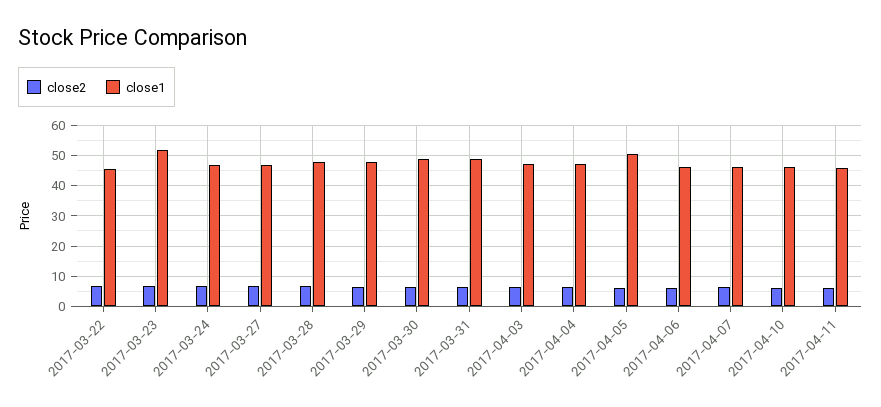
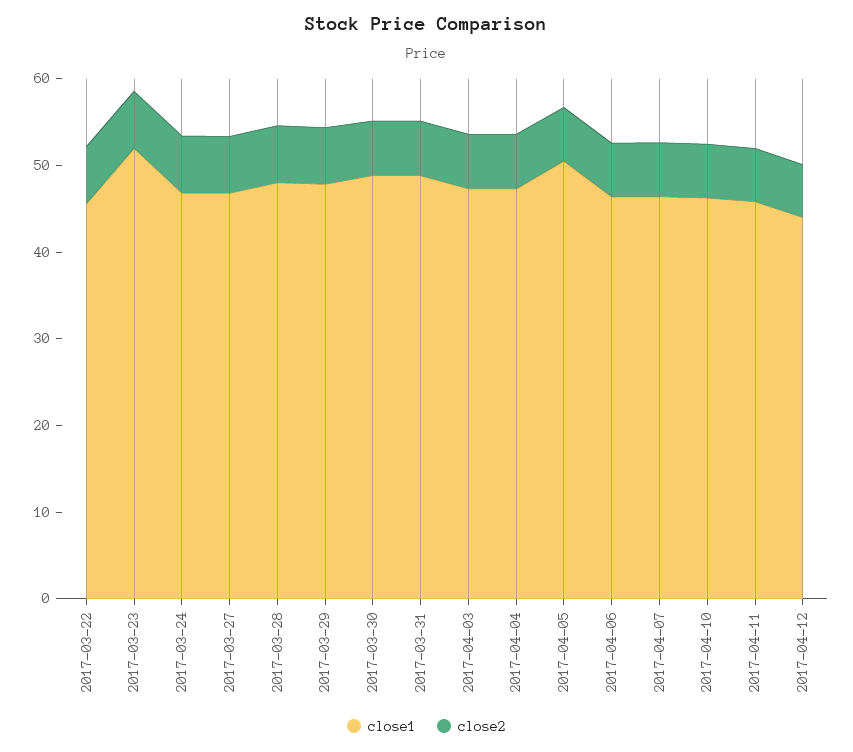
close1, 2017-04-12: none -> 44
close2, 2017-04-12: none -> 6

